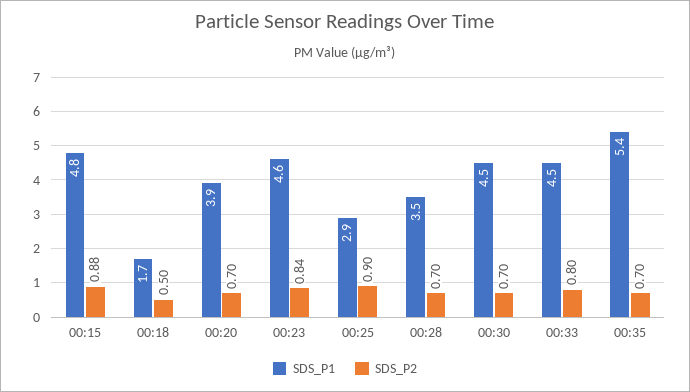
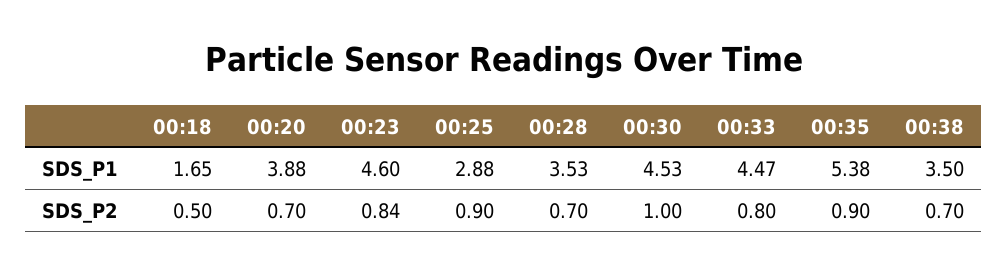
SDS_P1, 00:15: 4.8 -> none
SDS_P2, 00:15: 0.88 -> none
SDS_P2, 00:30: 0.7 -> 1
SDS_P2, 00:35: 0.7 -> 0.9
SDS_P1, 00:38: none -> 3.5
SDS_P2, 00:38: none -> 0.7

